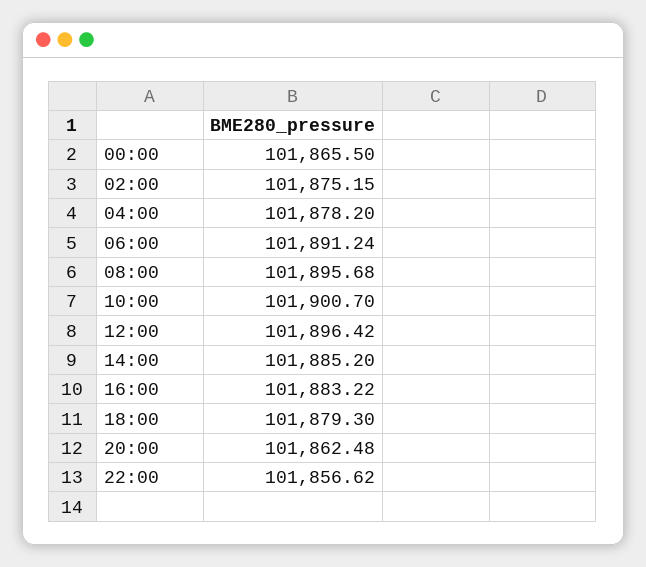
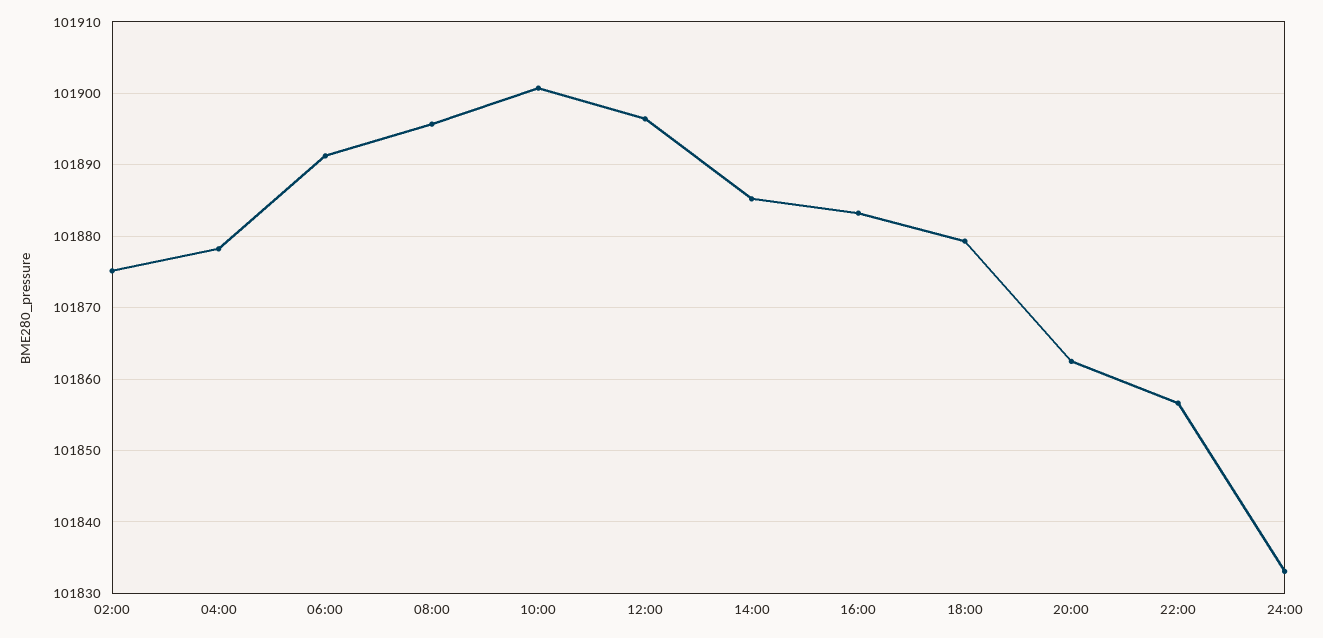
00:00: 101865.5 -> none
24:00: none -> 101833

